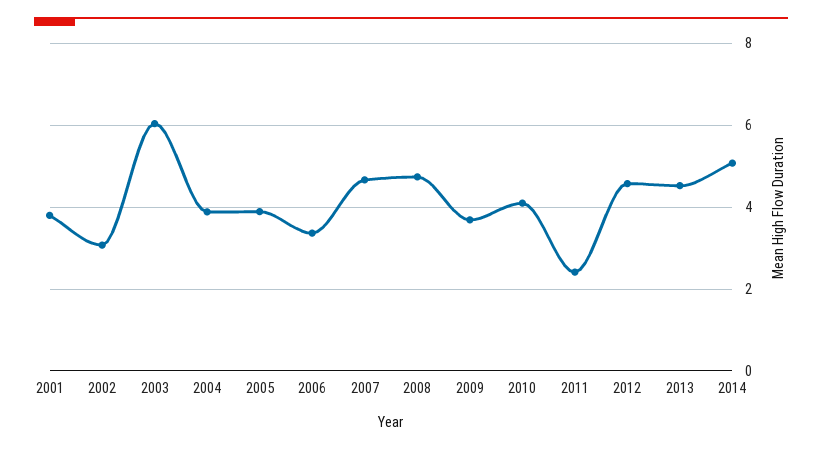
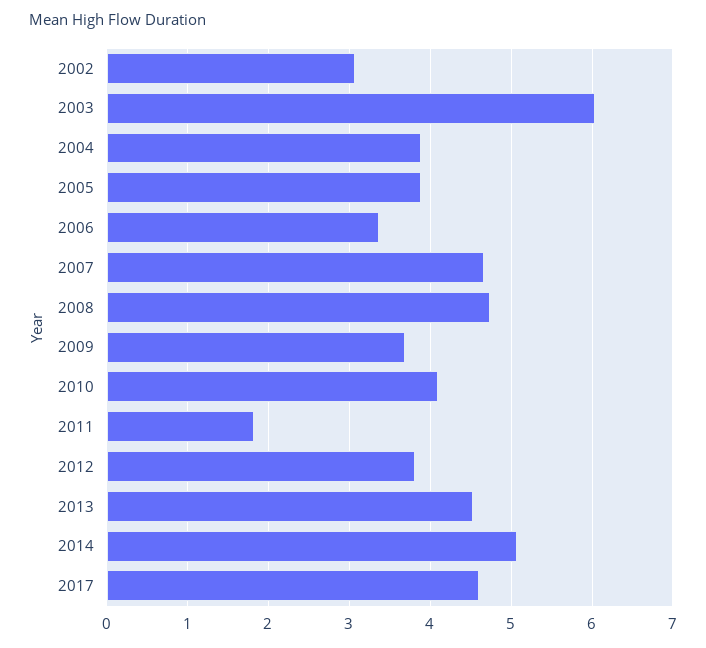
2001: 3.8 -> none
2011: 2.4 -> 1.8
2012: 4.6 -> 3.8
2017: none -> 4.6

